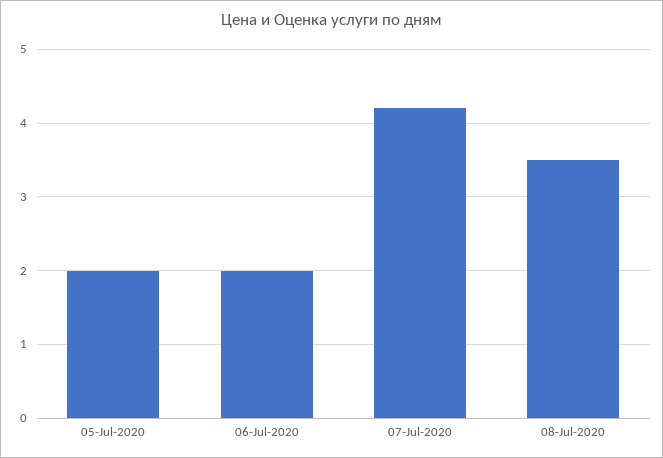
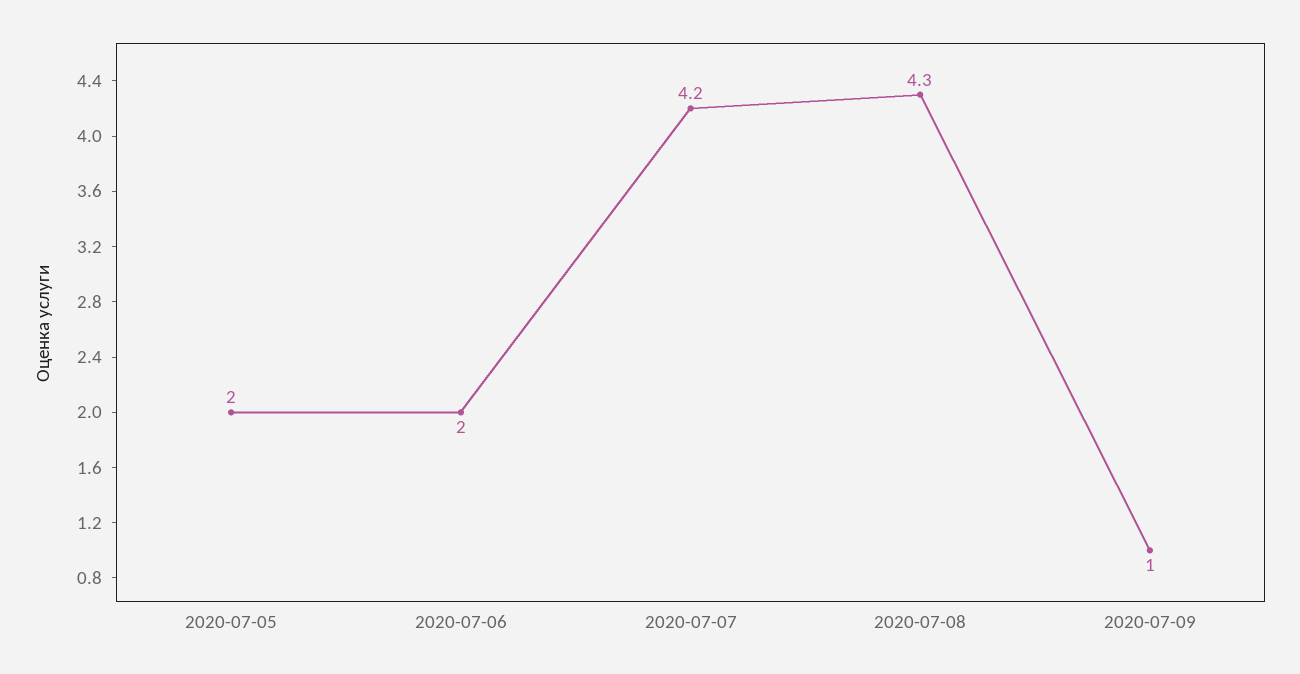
08-Jul-2020: 3.5 -> 4.3
2020-07-09: none -> 1

